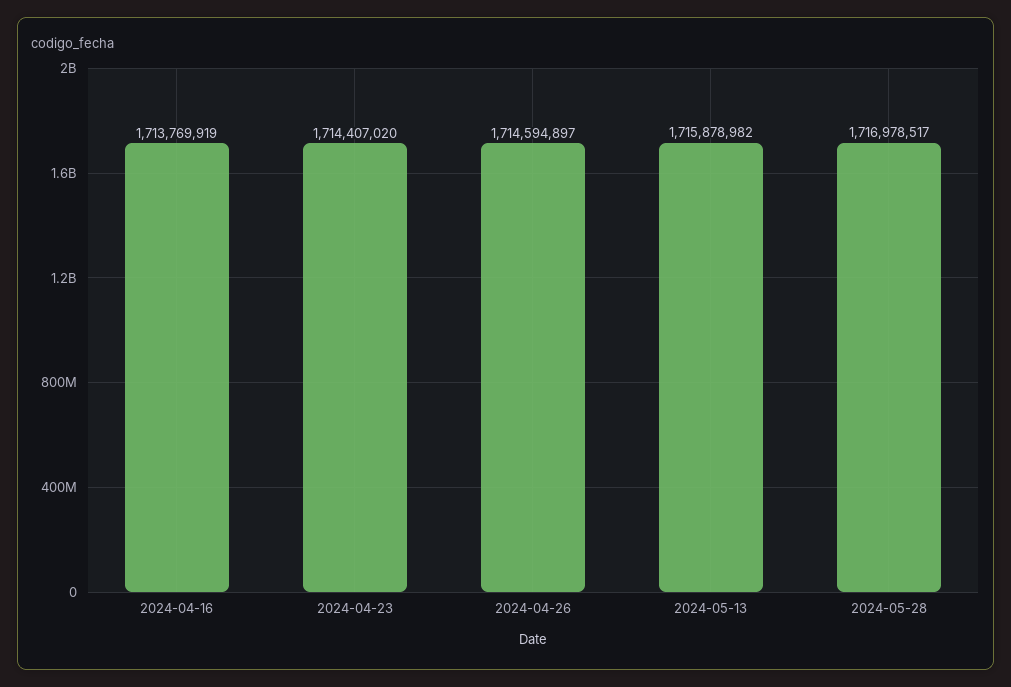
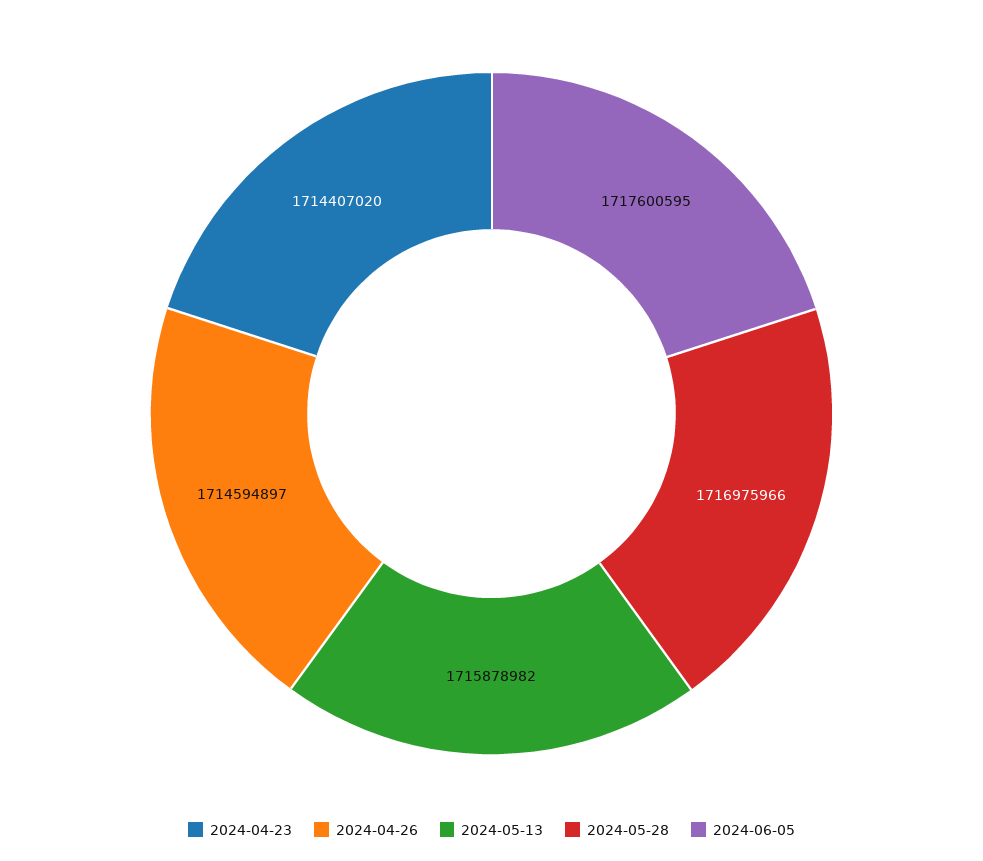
2024-04-16: 1713769919 -> none
2024-05-28: 1716978517 -> 1716975966
2024-06-05: none -> 1717600595

